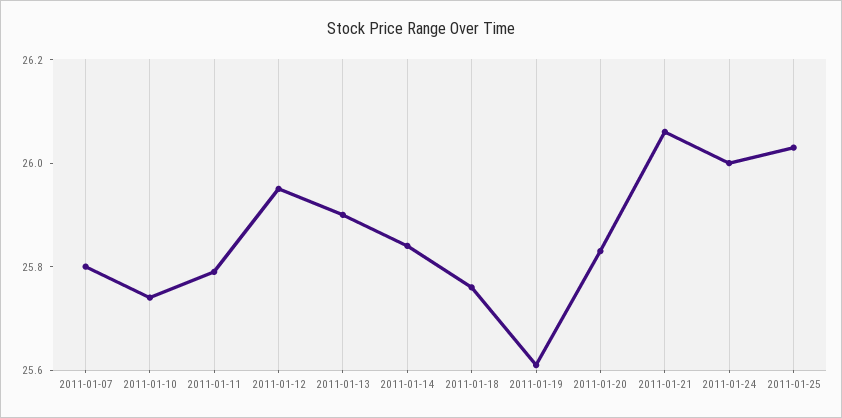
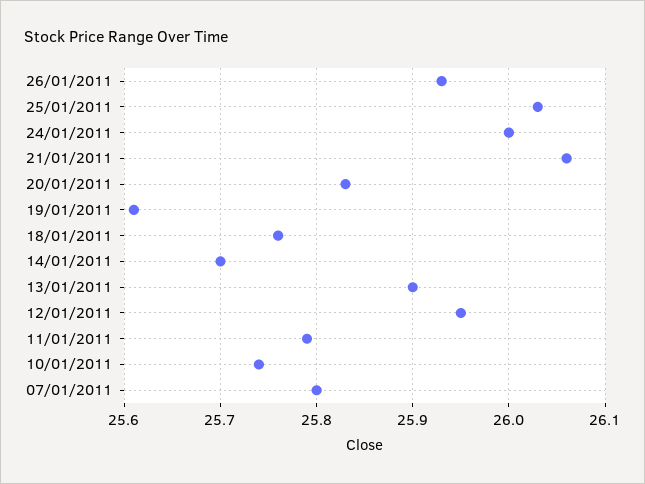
2011-01-14: 25.85 -> 25.7
26/01/2011: none -> 25.93

